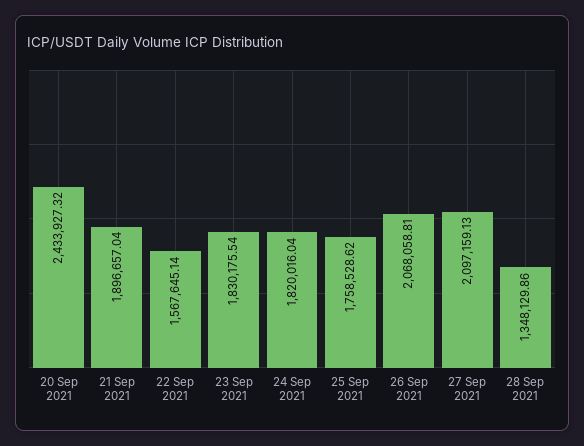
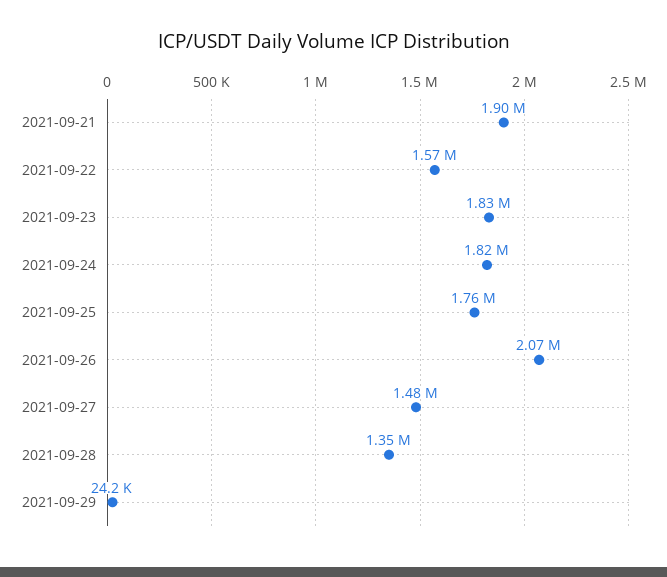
20 Sep 2021: 2433927.32 -> none
27 Sep 2021: 2097159.13 -> 1480000
2021-09-29: none -> 24200

